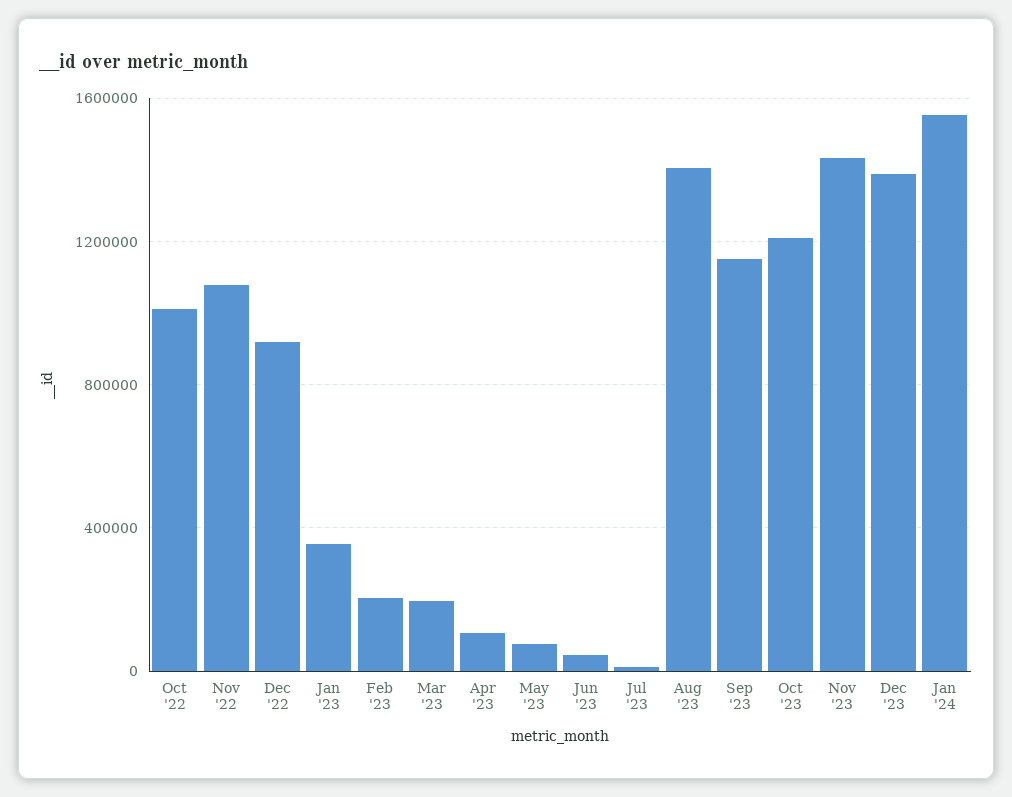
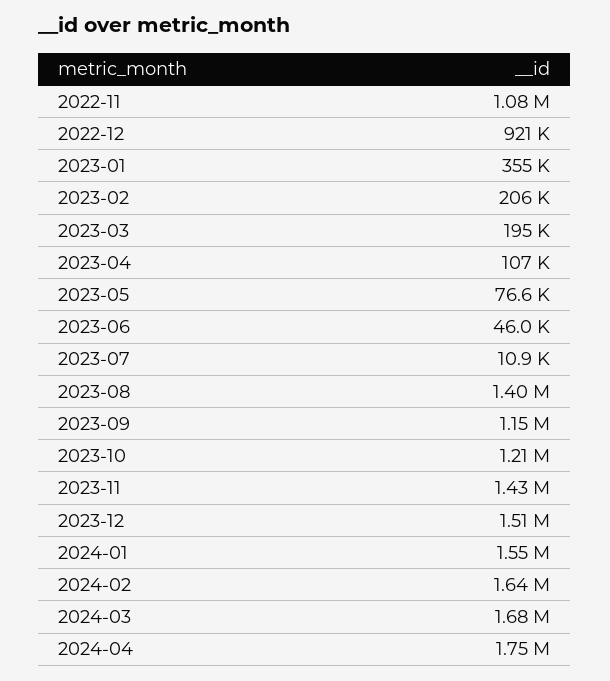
Oct '22: 1000000 -> none
Dec '23: 1400000 -> 1510000
2024-02: none -> 1640000
2024-03: none -> 1680000
2024-04: none -> 1750000

